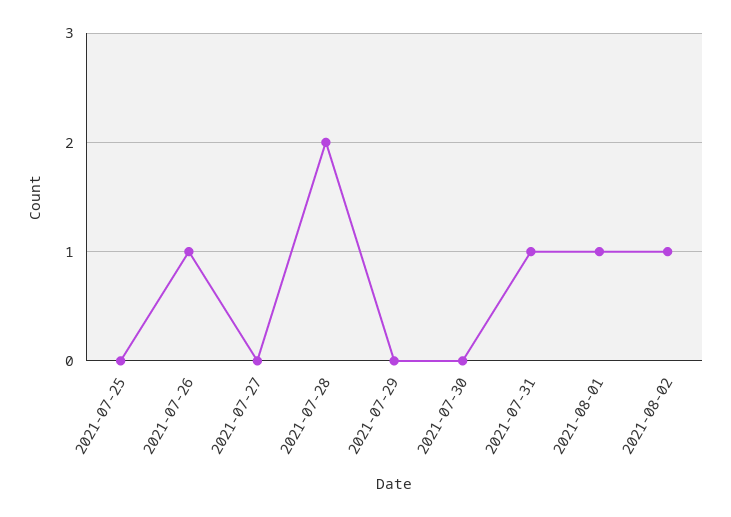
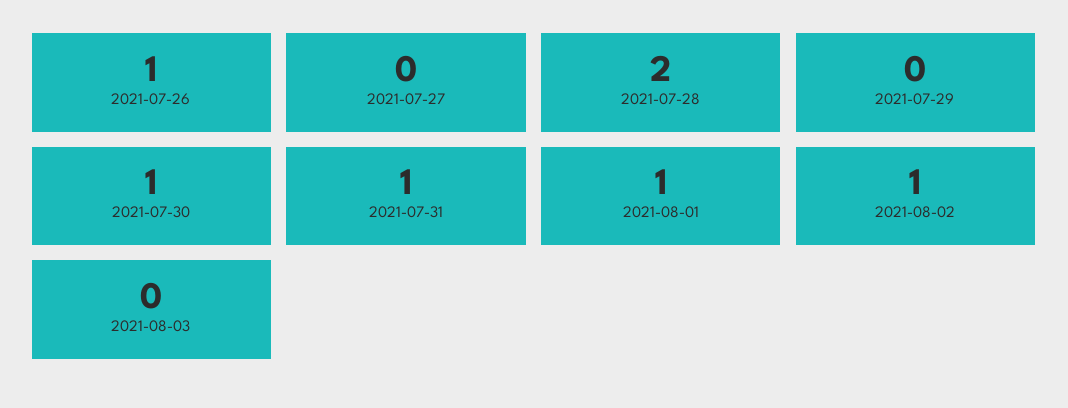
2021-07-25: 0 -> none
2021-07-30: 0 -> 1
2021-08-03: none -> 0

